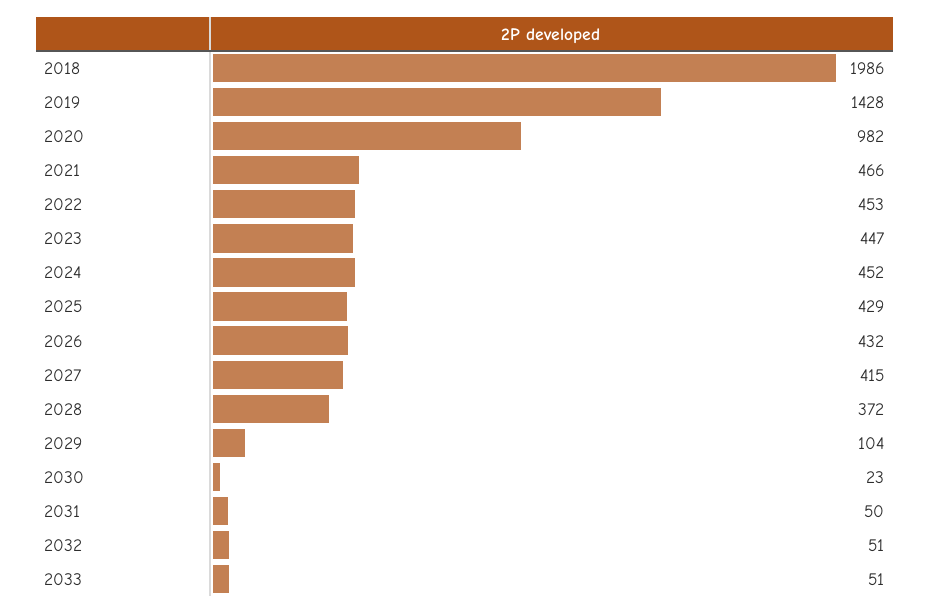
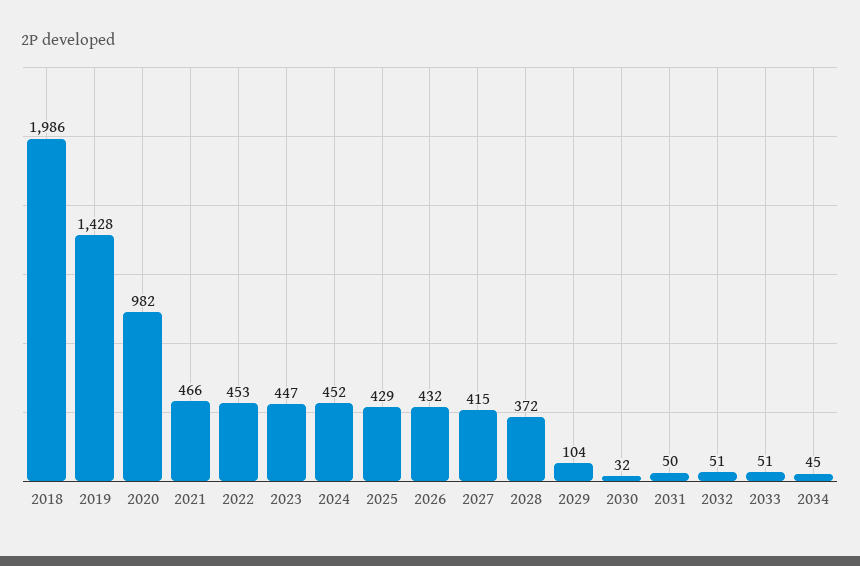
2030: 23 -> 32
2034: none -> 45

